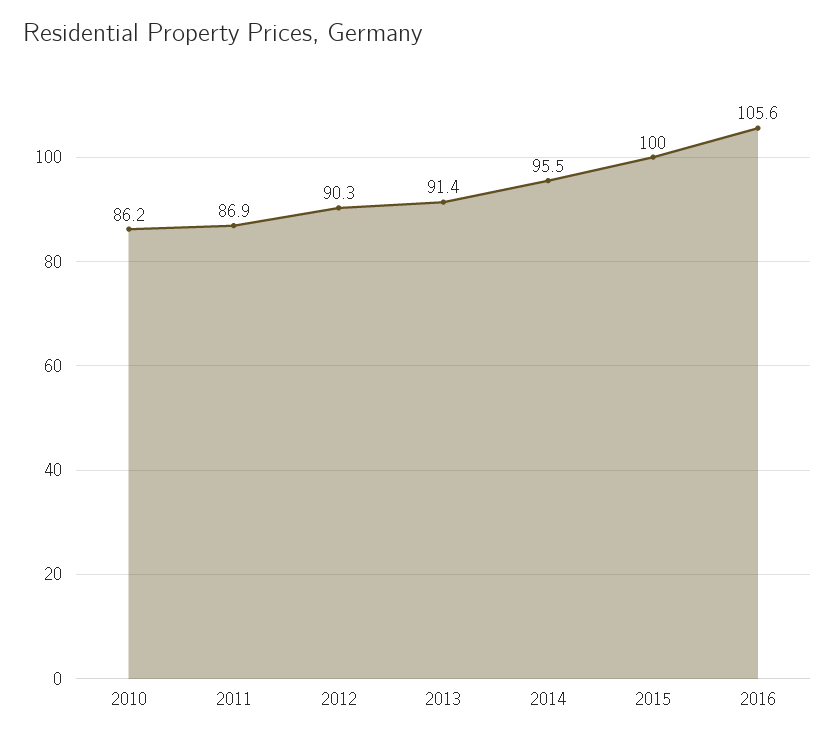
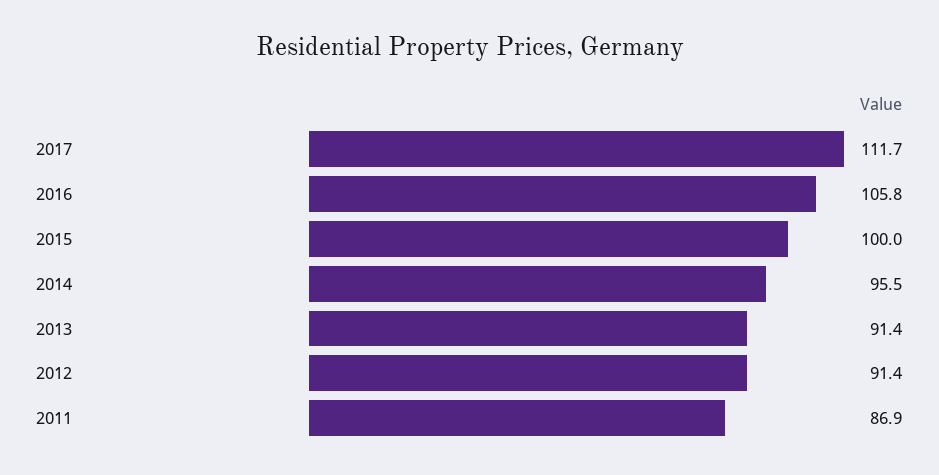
2010: 86.2 -> none
2012: 90.3 -> 91.4
2016: 105.6 -> 105.8
2017: none -> 111.7

